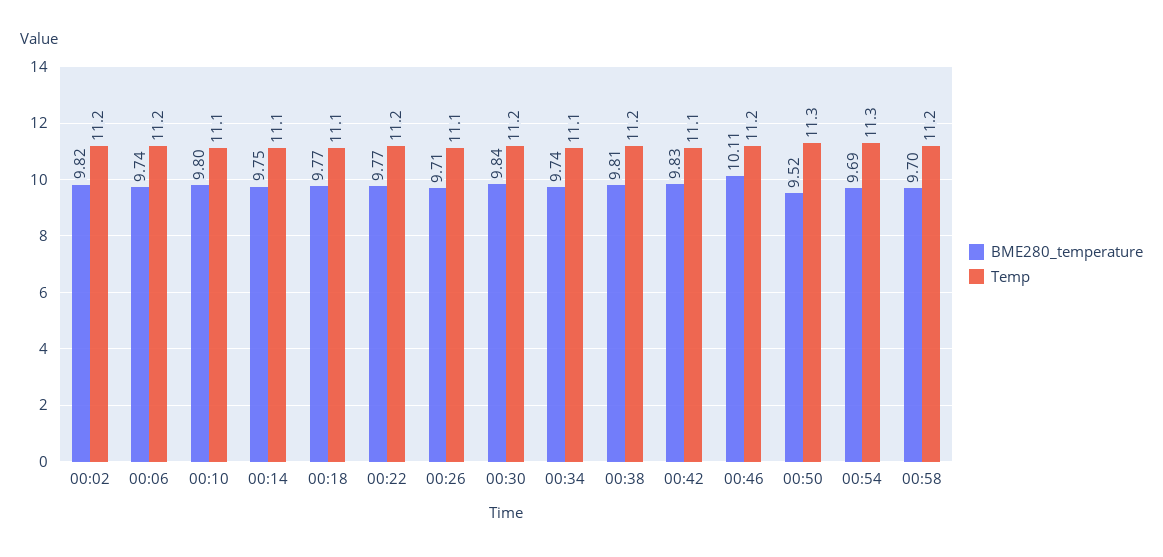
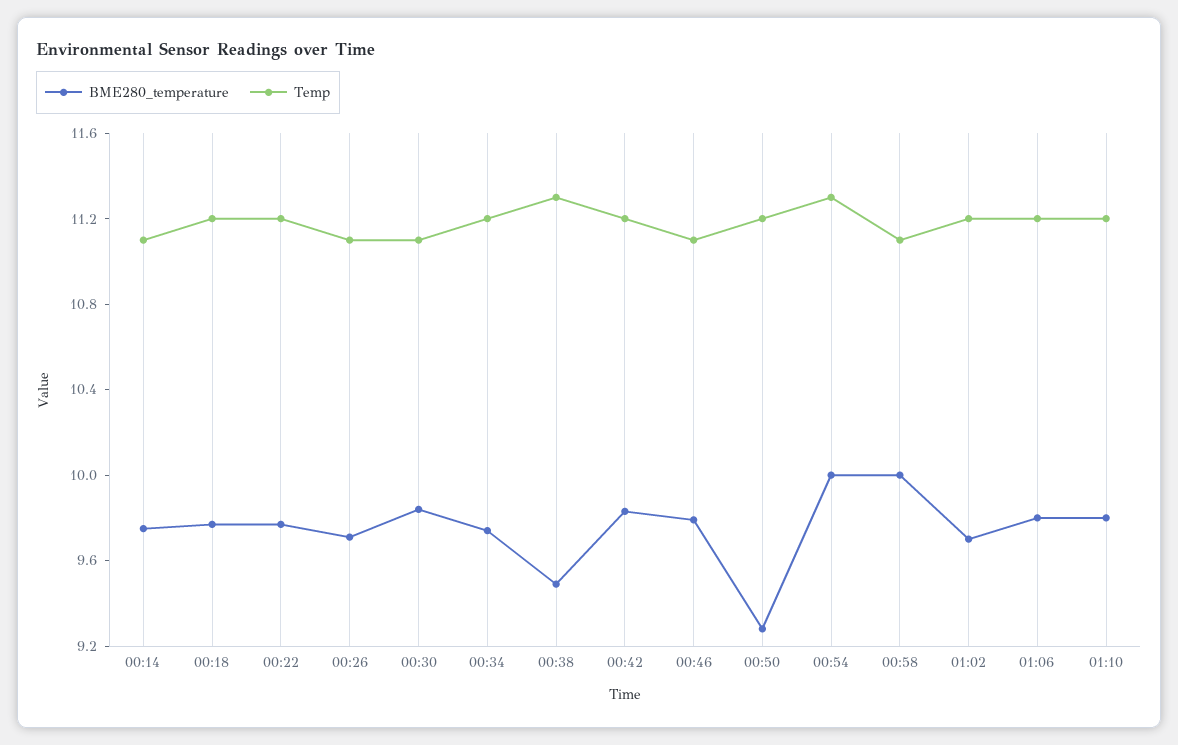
BME280_temperature, 00:02: 9.82 -> none
Temp, 00:02: 11.2 -> none
BME280_temperature, 00:06: 9.74 -> none
Temp, 00:06: 11.2 -> none
BME280_temperature, 00:10: 9.8 -> none
Temp, 00:10: 11.1 -> none
Temp, 00:18: 11.1 -> 11.2
Temp, 00:30: 11.2 -> 11.1
Temp, 00:34: 11.1 -> 11.2
BME280_temperature, 00:38: 9.81 -> 9.5
Temp, 00:38: 11.2 -> 11.3
Temp, 00:42: 11.1 -> 11.2
BME280_temperature, 00:46: 10.11 -> 9.8
Temp, 00:46: 11.2 -> 11.1
BME280_temperature, 00:50: 9.52 -> 9.3
Temp, 00:50: 11.3 -> 11.2
BME280_temperature, 00:54: 9.69 -> 10
BME280_temperature, 00:58: 9.7 -> 10
Temp, 00:58: 11.2 -> 11.1
BME280_temperature, 01:02: none -> 9.7
Temp, 01:02: none -> 11.2
BME280_temperature, 01:06: none -> 9.8
Temp, 01:06: none -> 11.2
BME280_temperature, 01:10: none -> 9.8
Temp, 01:10: none -> 11.2

